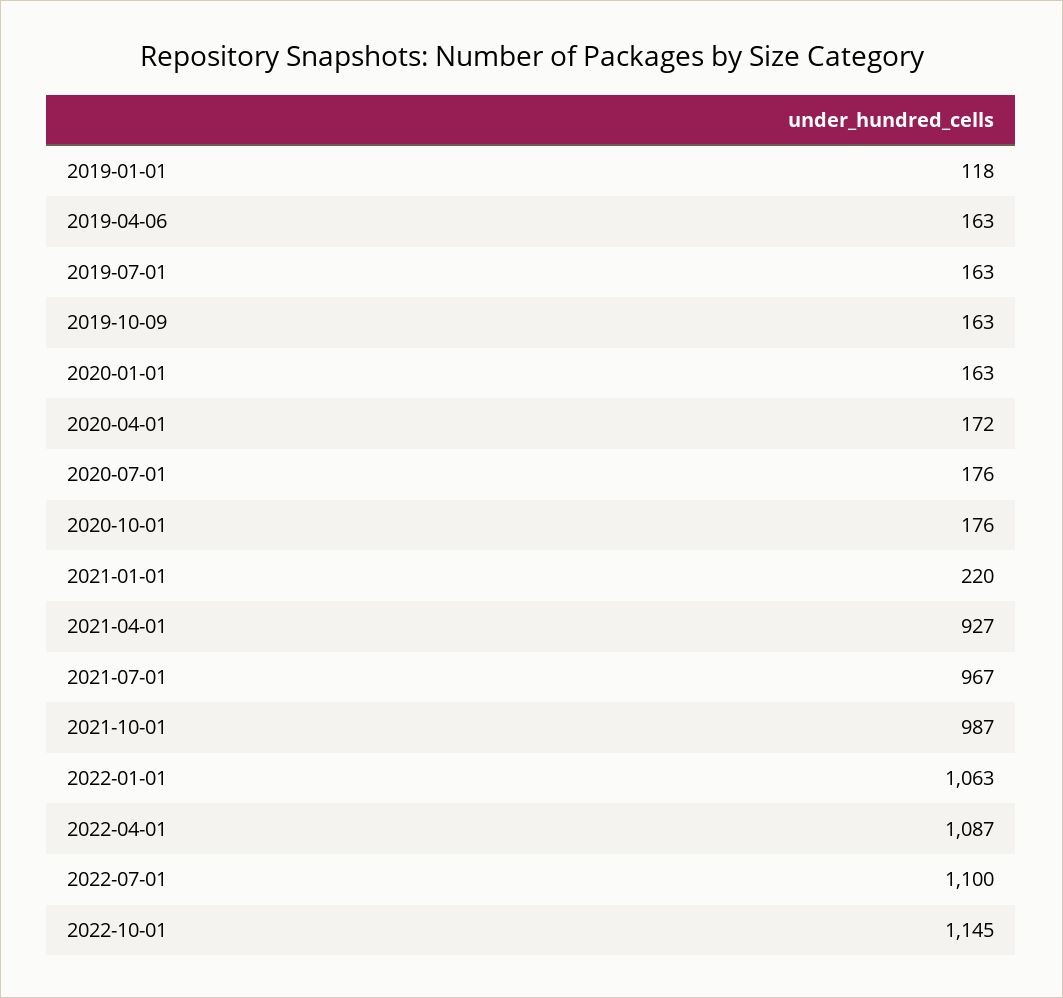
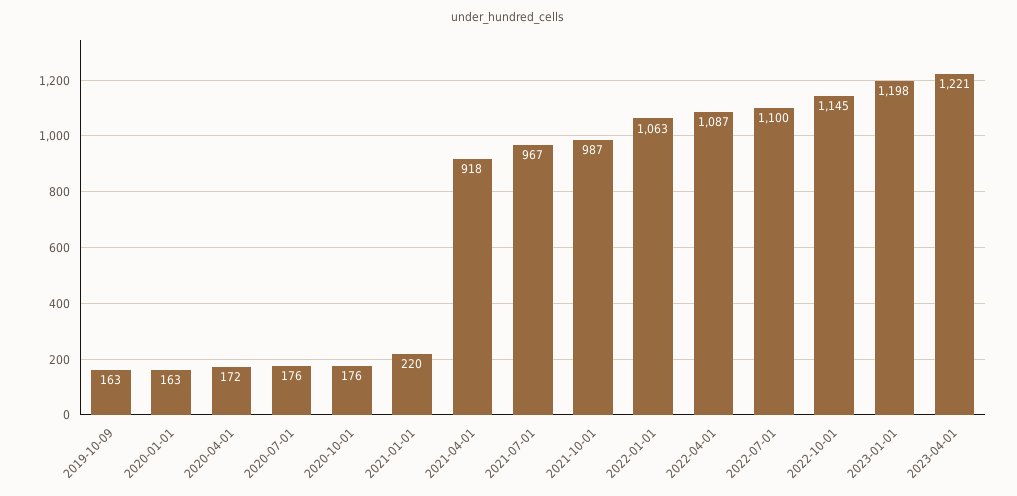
2019-01-01: 118 -> none
2019-04-06: 163 -> none
2019-07-01: 163 -> none
2021-04-01: 927 -> 918
2023-01-01: none -> 1198
2023-04-01: none -> 1221

